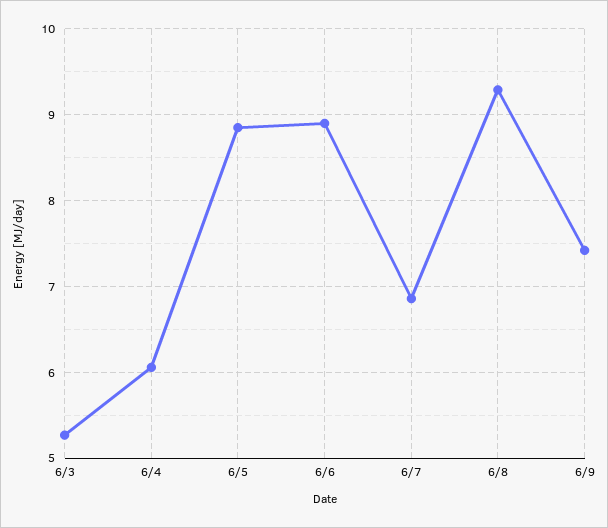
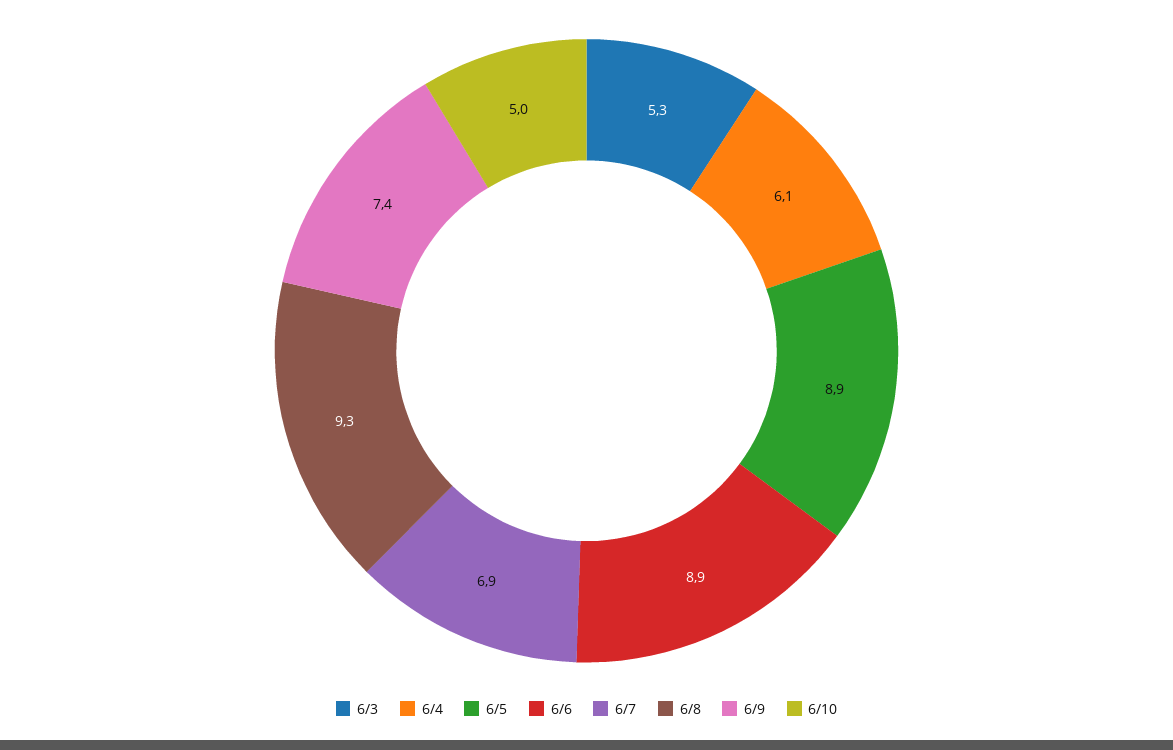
6/10: none -> 5

